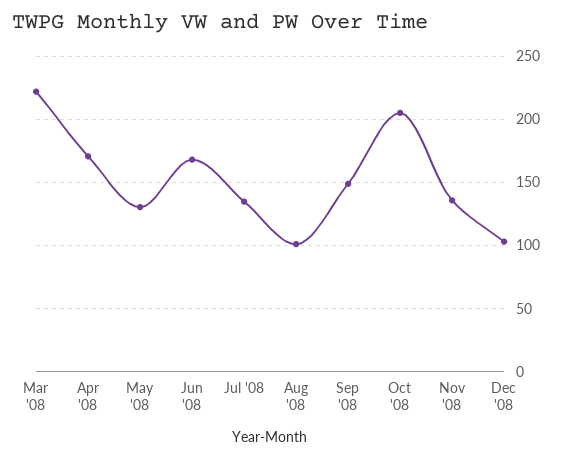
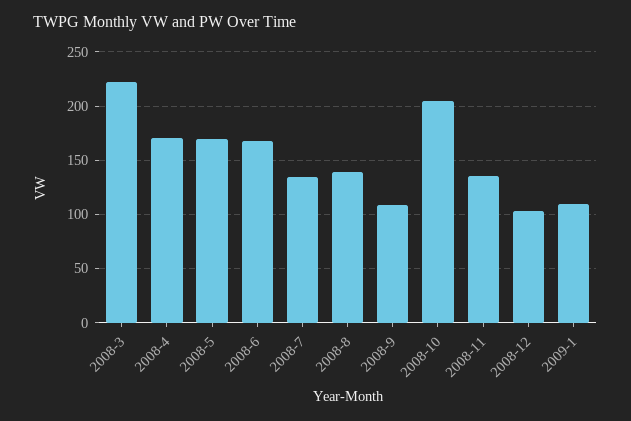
May '08: 130 -> 170
Aug '08: 100 -> 140
Sep '08: 150 -> 110
2009-1: none -> 110

